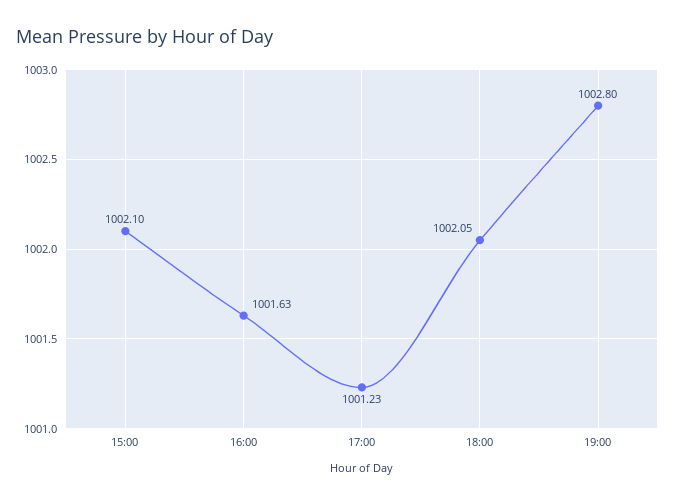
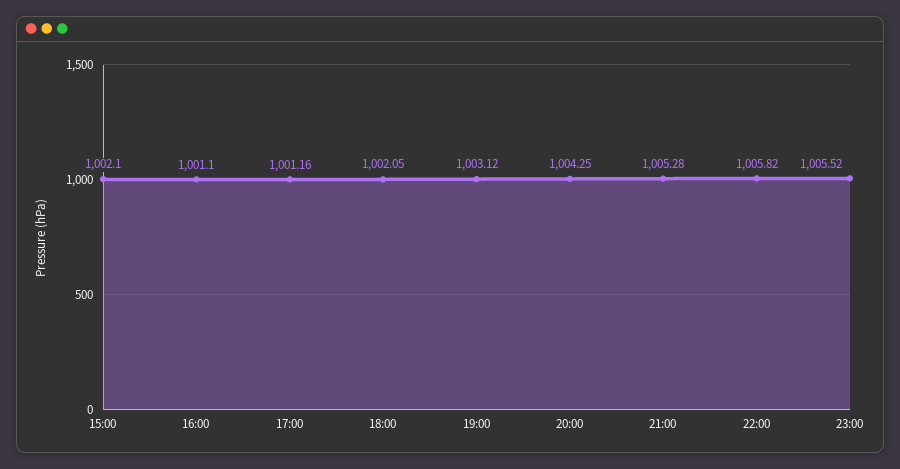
16:00: 1001.63 -> 1001.1
17:00: 1001.23 -> 1001.16
19:00: 1002.8 -> 1003.12
20:00: none -> 1004.25
21:00: none -> 1005.28
22:00: none -> 1005.82
23:00: none -> 1005.52

